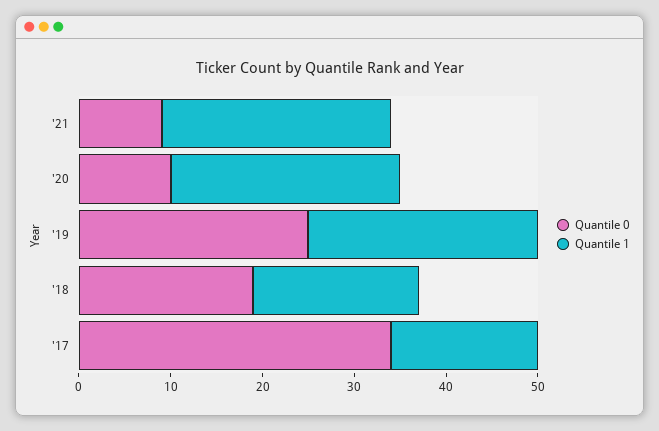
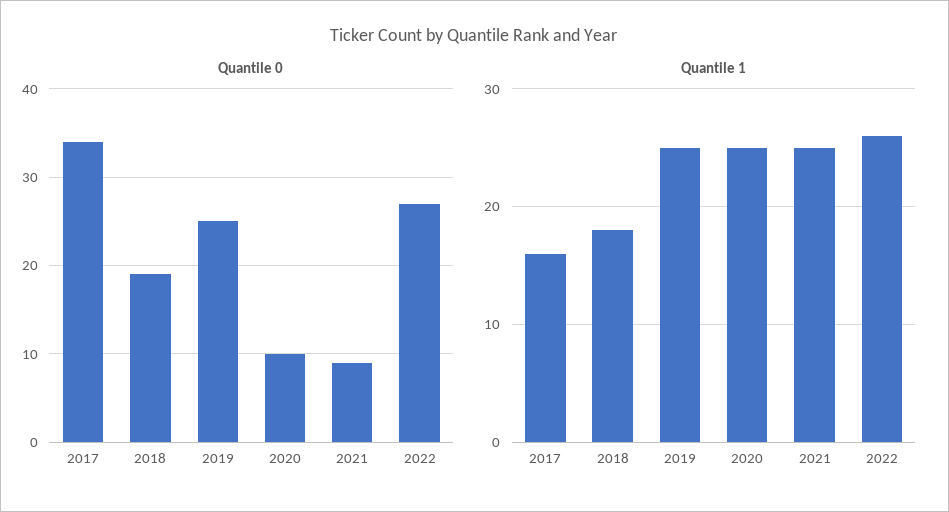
Quantile 0, 2022: none -> 27
Quantile 1, 2022: none -> 26

